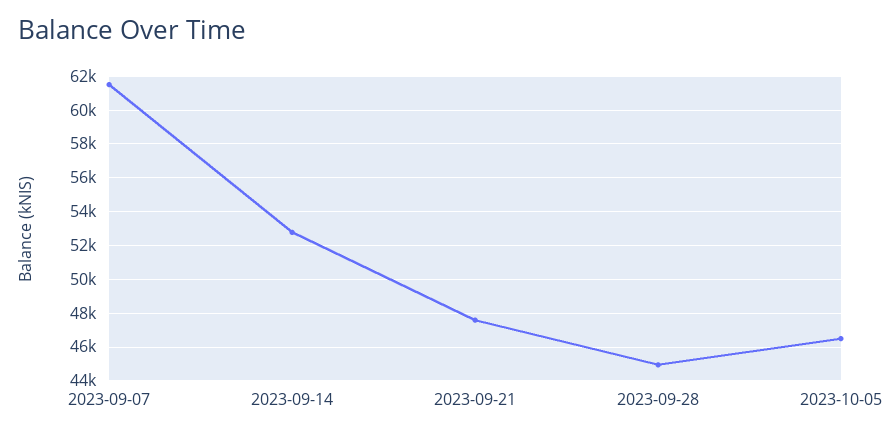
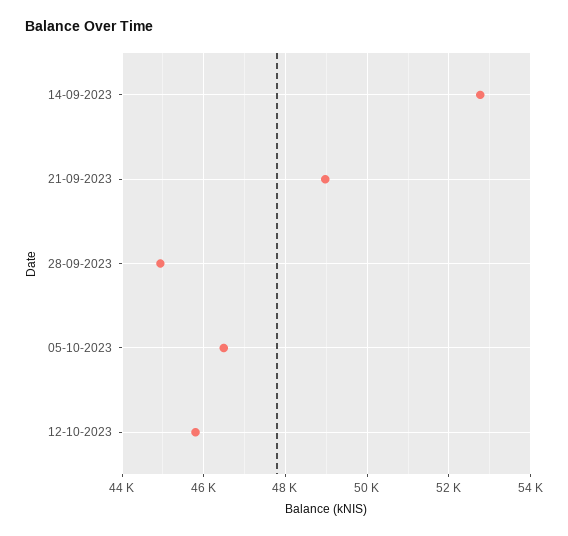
2023-09-07: 61500 -> none
2023-09-21: 47500 -> 49000
12-10-2023: none -> 45800

